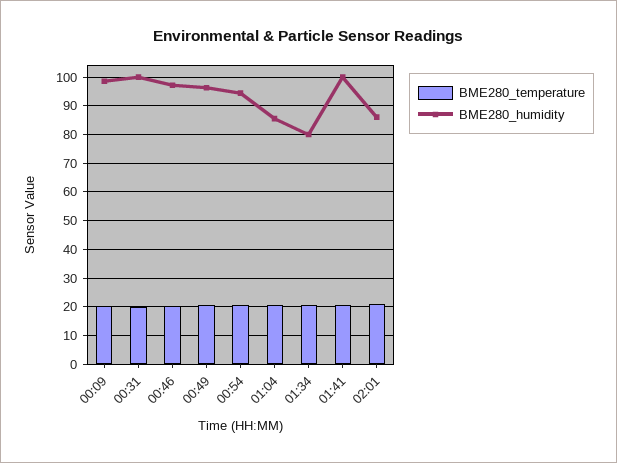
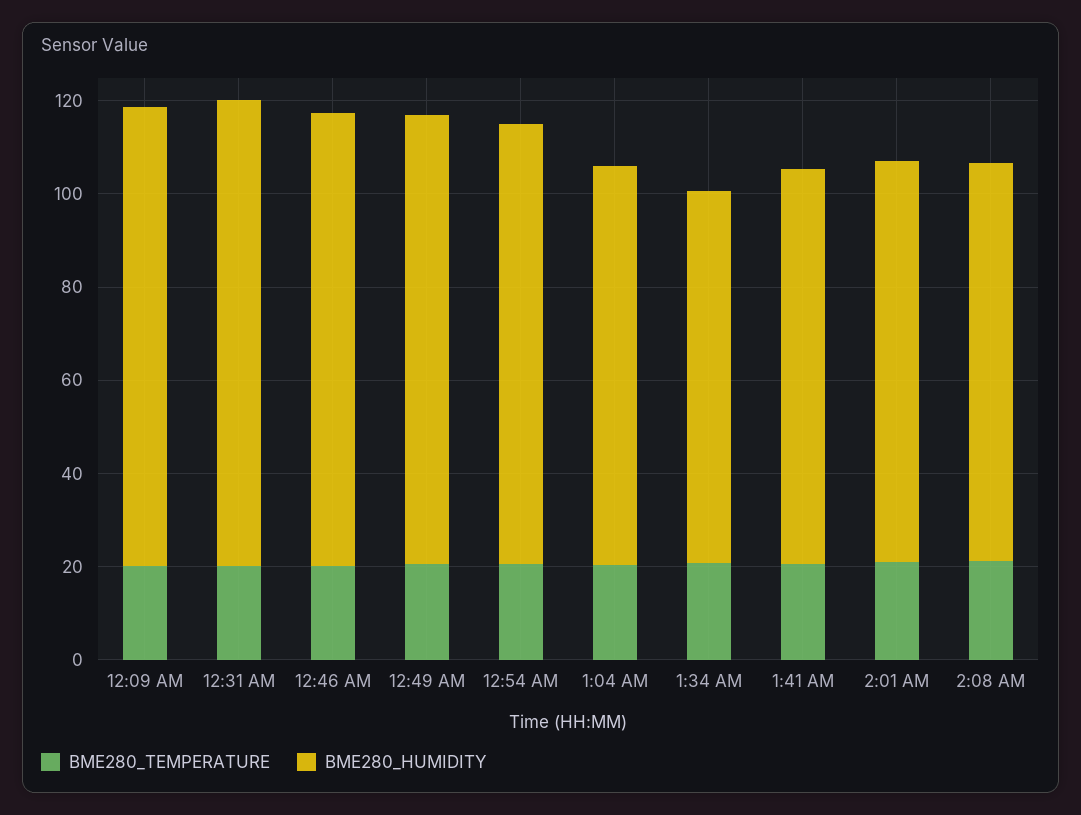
BME280_humidity, 01:41: 100 -> 85
BME280_temperature, 2:08 AM: none -> 20
BME280_humidity, 2:08 AM: none -> 85

